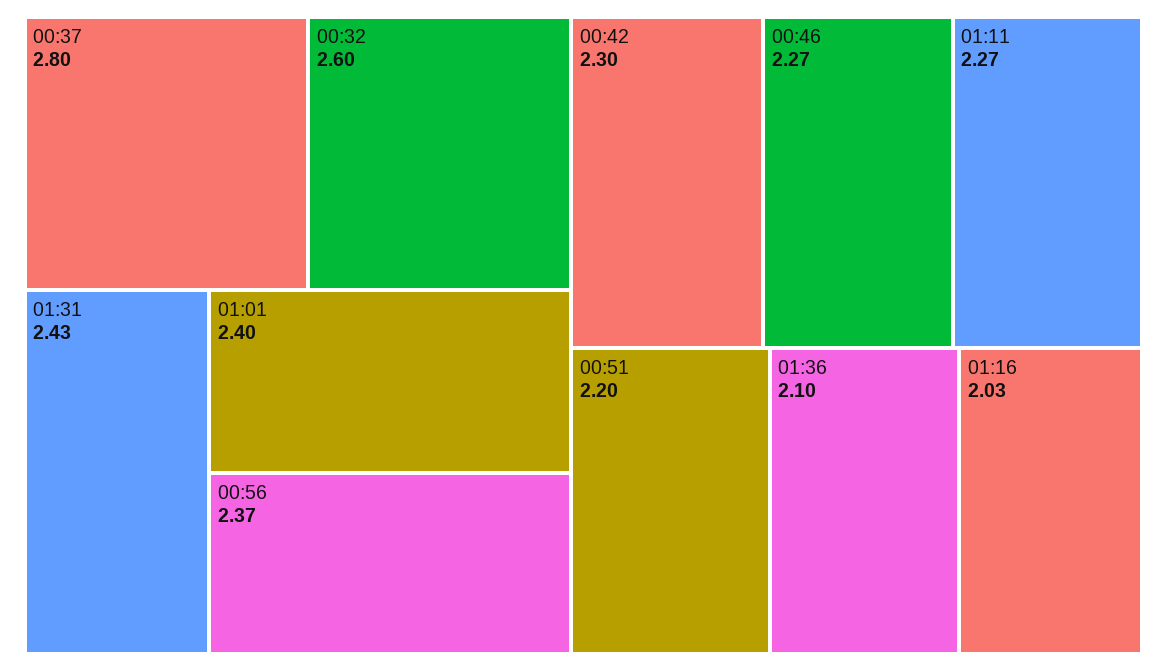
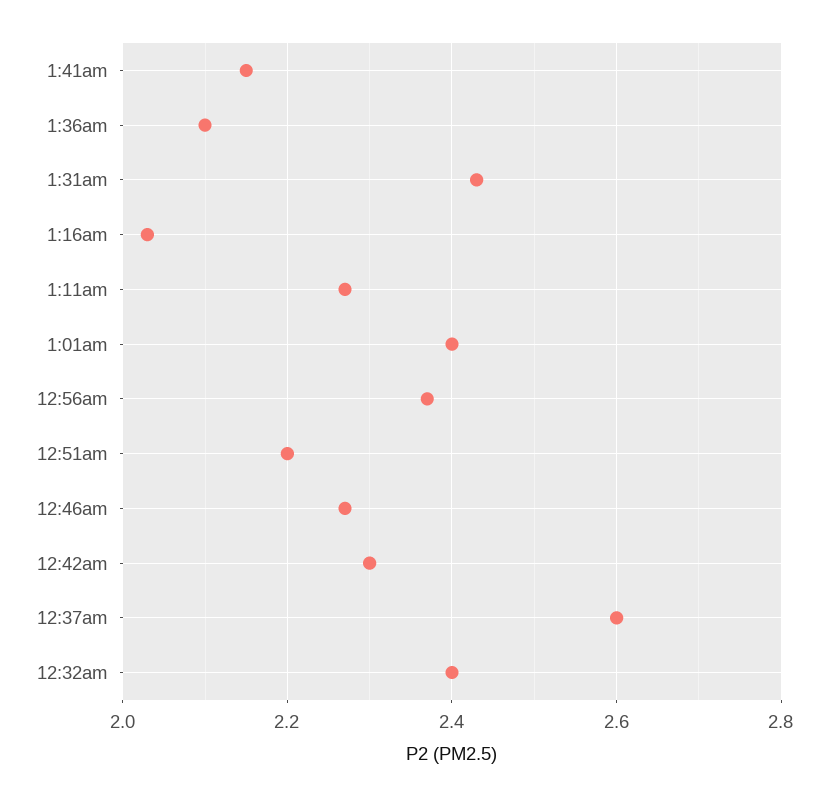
00:37: 2.8 -> 2.6
00:32: 2.6 -> 2.4
1:41am: none -> 2.15

